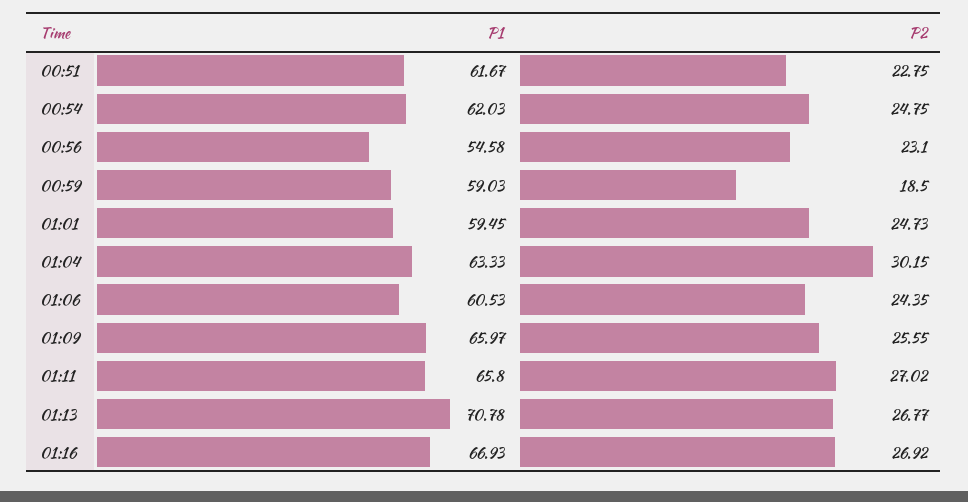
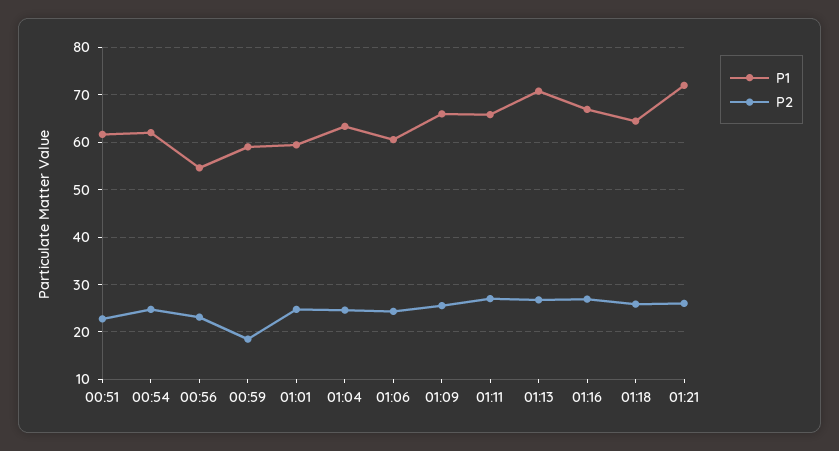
P2, 01:04: 30.15 -> 24
P1, 01:18: none -> 64
P2, 01:18: none -> 26
P1, 01:21: none -> 72
P2, 01:21: none -> 26

